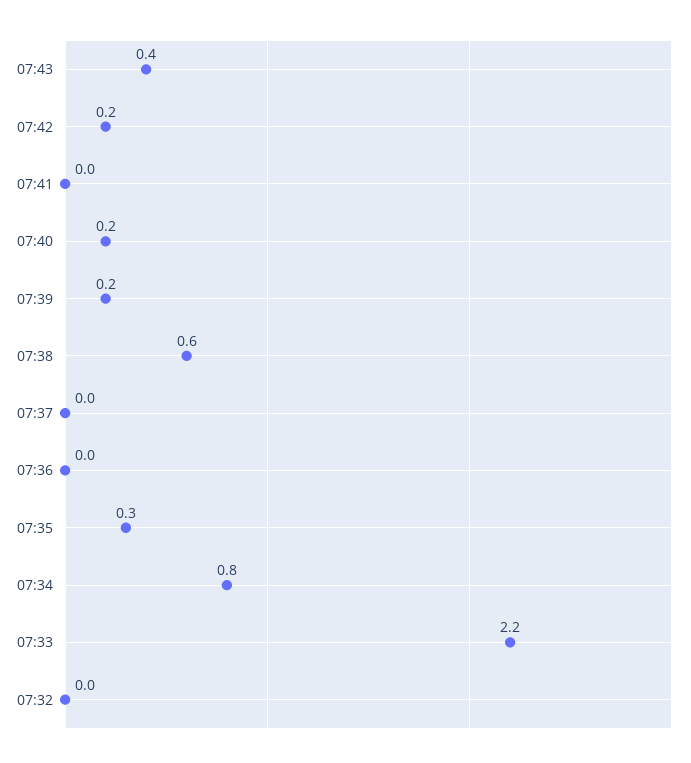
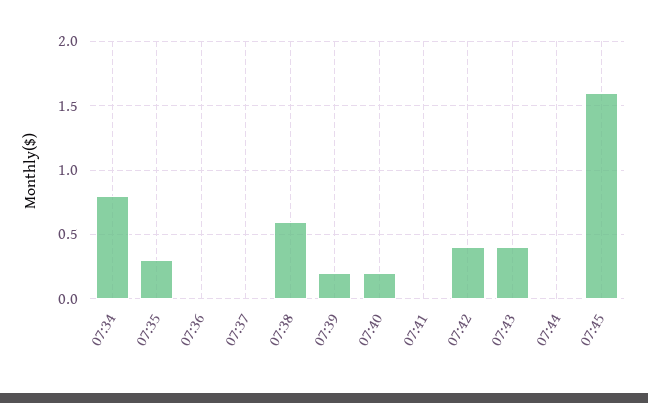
07:42: 0.2 -> 0.4
07:33: 2.2 -> none
07:32: 0 -> none
07:44: none -> 0
07:45: none -> 1.6

